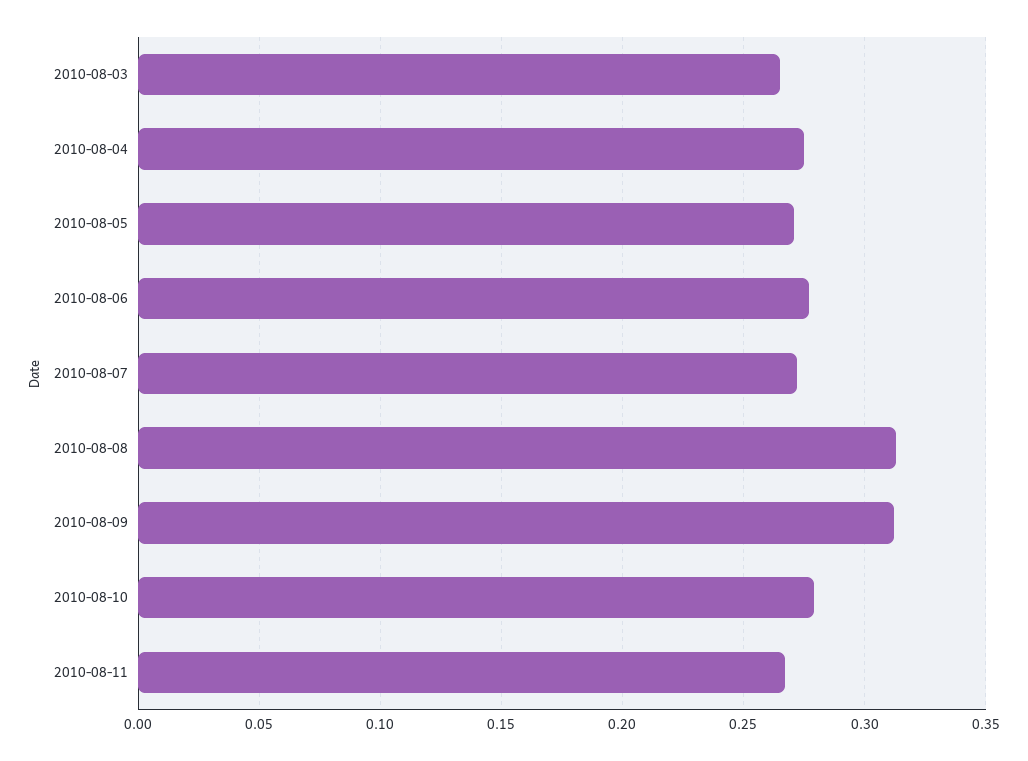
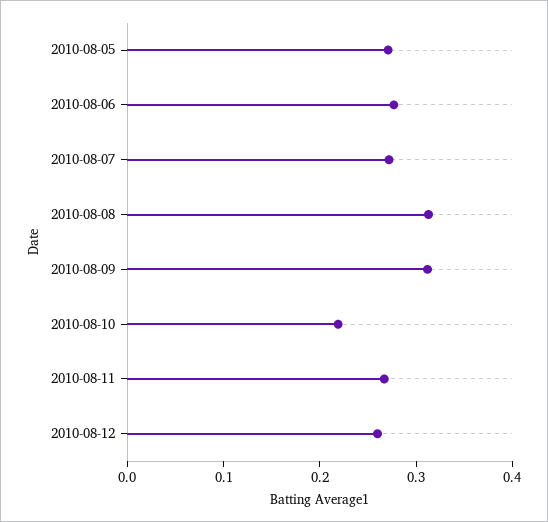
2010-08-03: 0.265 -> none
2010-08-04: 0.275 -> none
2010-08-10: 0.28 -> 0.22
2010-08-12: none -> 0.26

